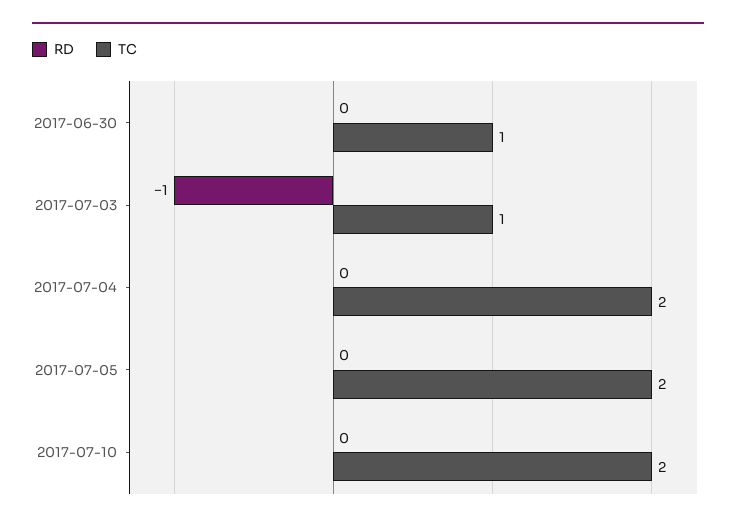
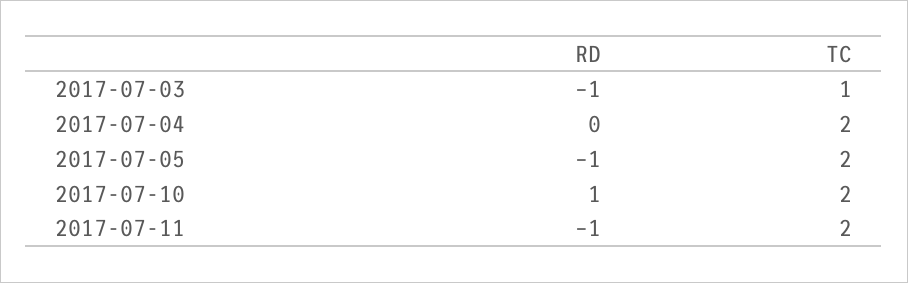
RD, 2017-06-30: 0 -> none
TC, 2017-06-30: 1 -> none
RD, 2017-07-05: 0 -> -1
RD, 2017-07-10: 0 -> 1
RD, 2017-07-11: none -> -1
TC, 2017-07-11: none -> 2

